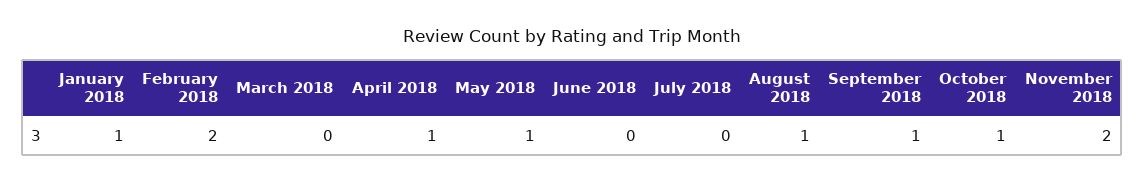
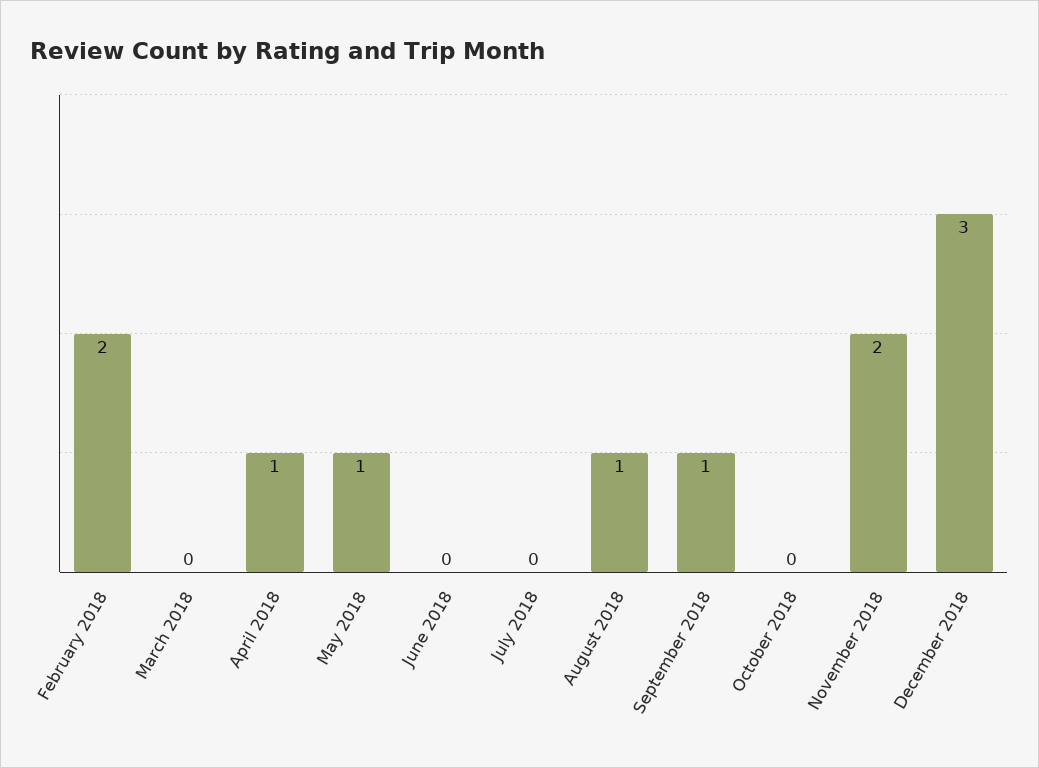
January 2018: 1 -> none
October 2018: 1 -> 0
December 2018: none -> 3

